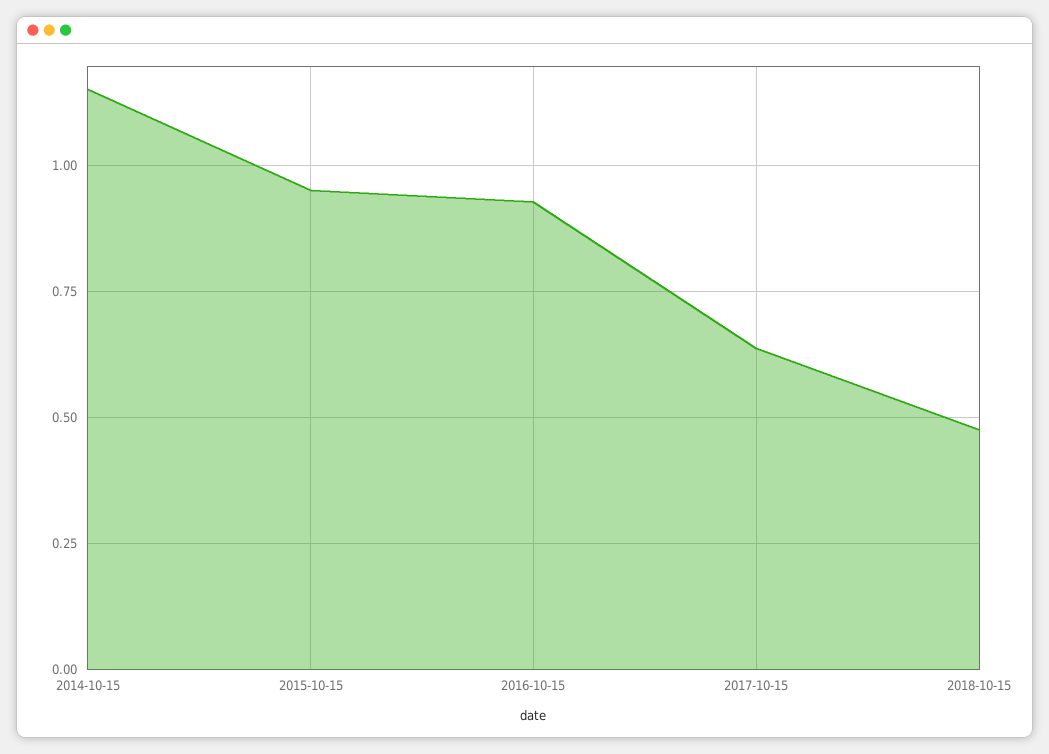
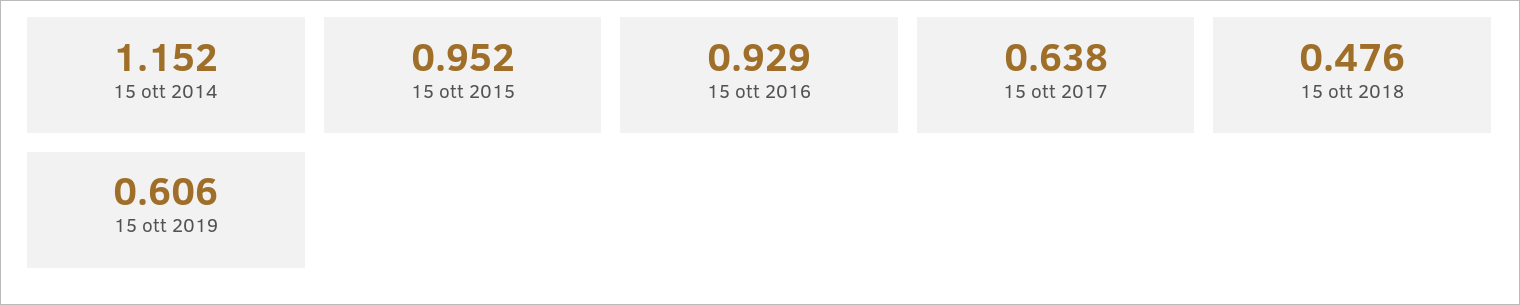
15 ott 2019: none -> 0.606

